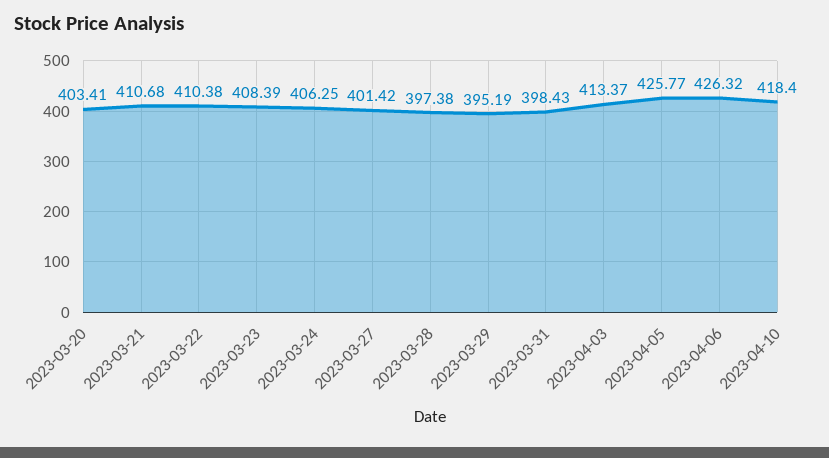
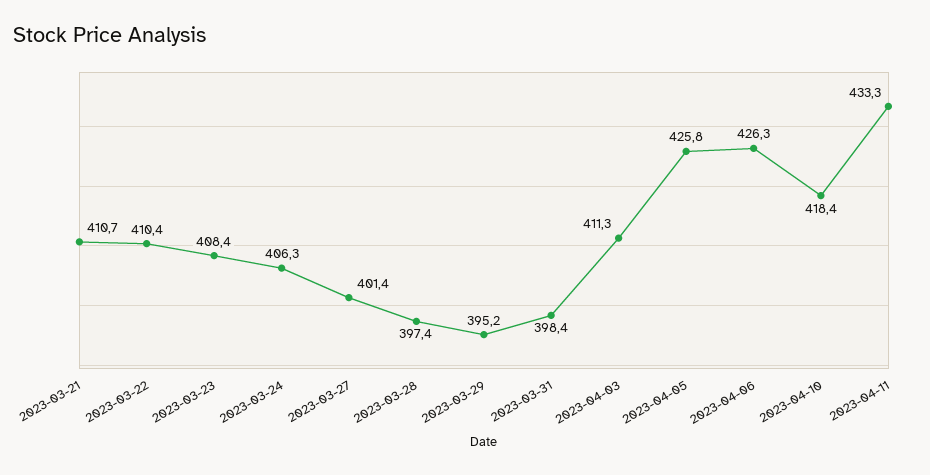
2023-03-20: 403.41 -> none
2023-04-03: 413.37 -> 411.3
2023-04-11: none -> 433.3

